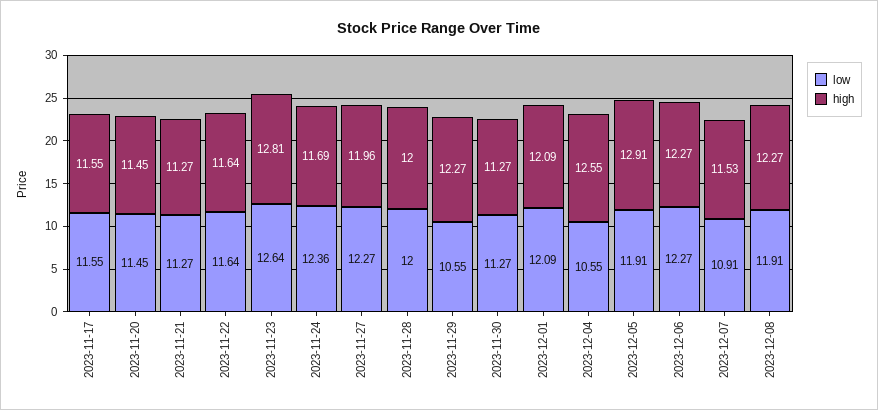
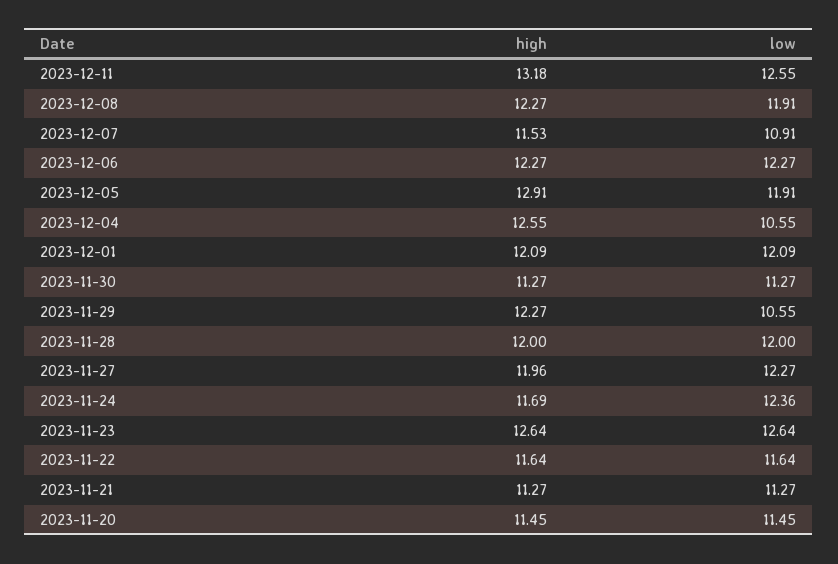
low, 2023-11-17: 11.55 -> none
high, 2023-11-17: 11.55 -> none
high, 2023-11-23: 12.81 -> 12.64
high, 2023-12-11: none -> 13.18
low, 2023-12-11: none -> 12.55

